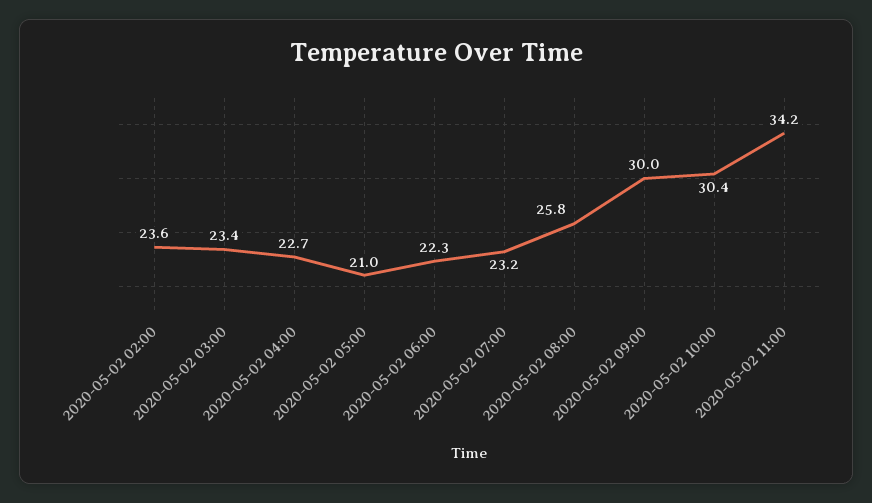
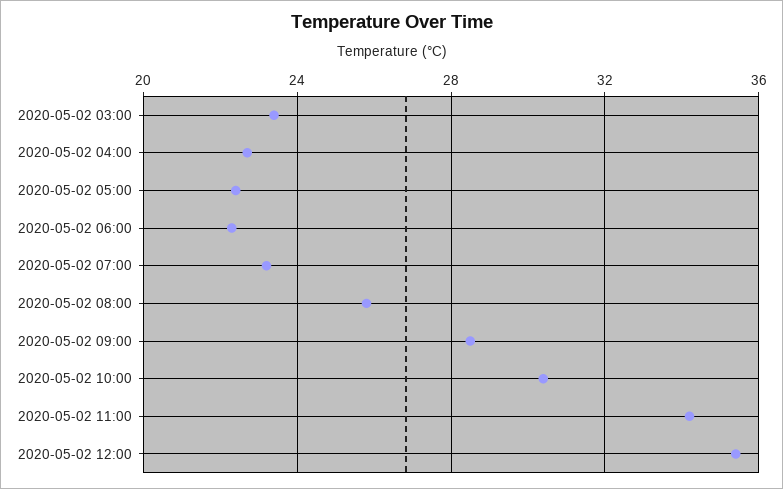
2020-05-02 02:00: 23.6 -> none
2020-05-02 05:00: 21 -> 22.5
2020-05-02 09:00: 30 -> 28.5
2020-05-02 12:00: none -> 35.5

